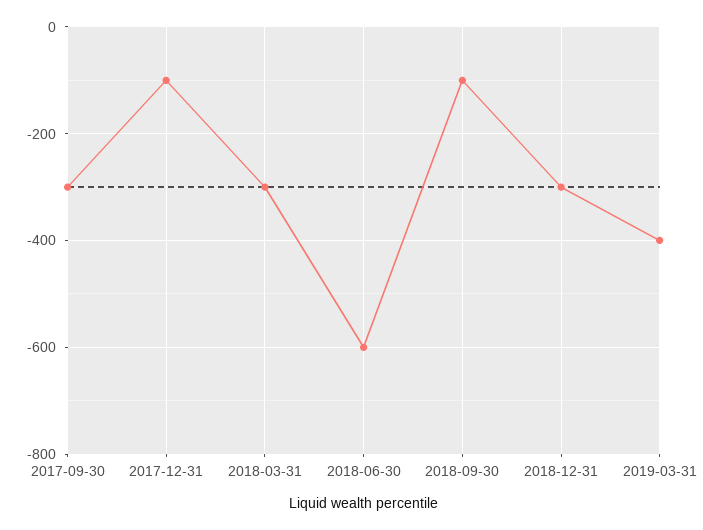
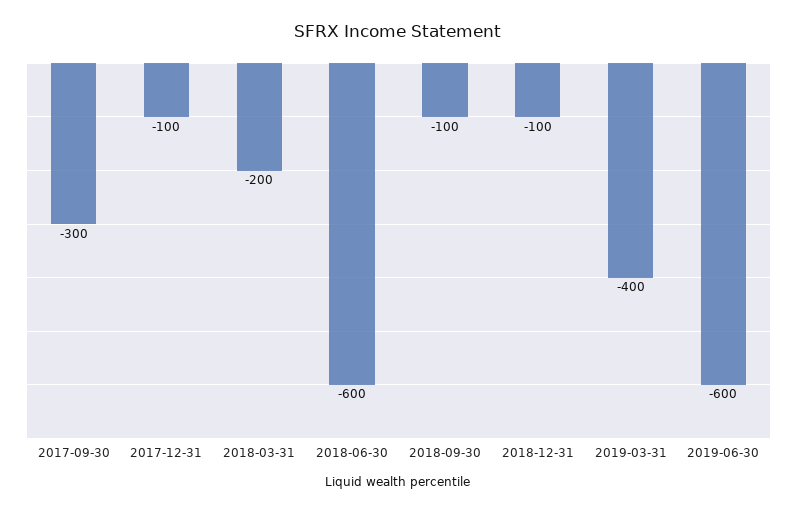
2018-03-31: -300 -> -200
2018-12-31: -300 -> -100
2019-06-30: none -> -600

